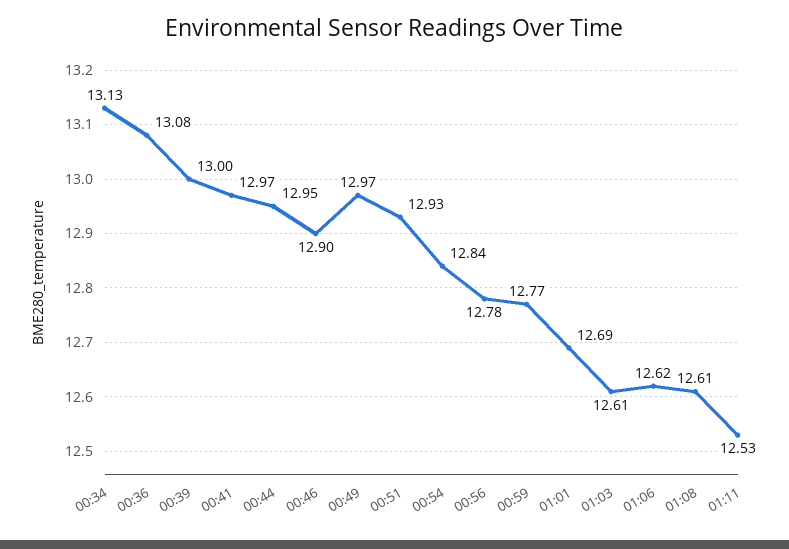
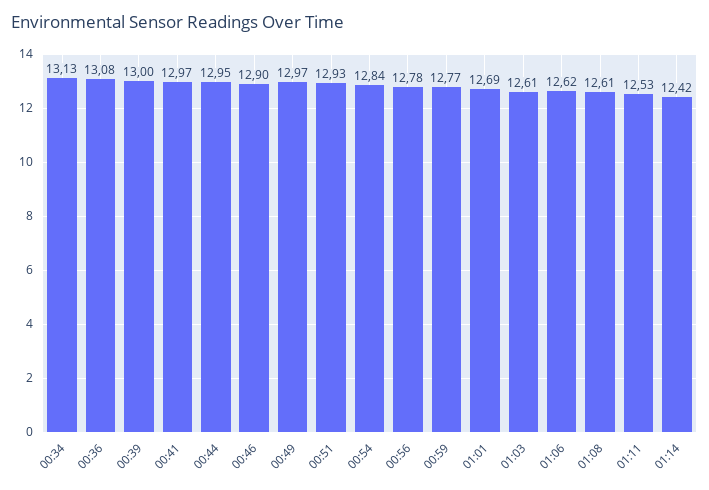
01:14: none -> 12.42

